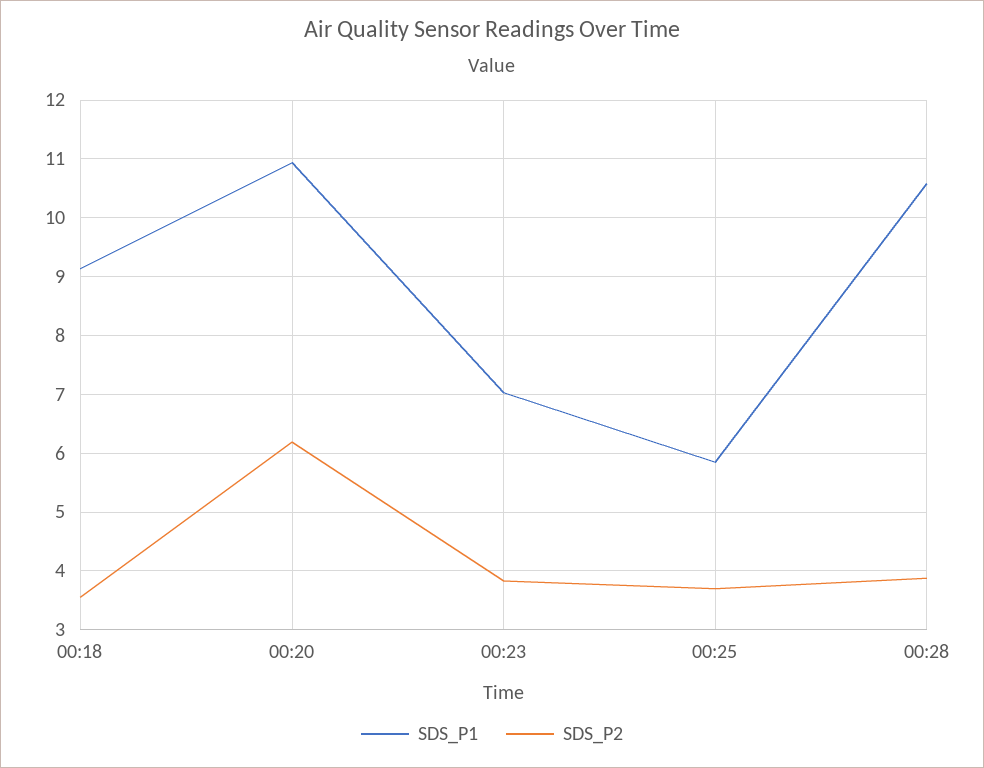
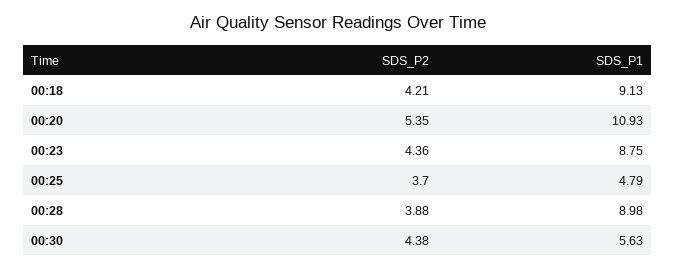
SDS_P2, 00:18: 3.6 -> 4.21
SDS_P2, 00:20: 6.2 -> 5.35
SDS_P1, 00:23: 7 -> 8.75
SDS_P2, 00:23: 3.8 -> 4.36
SDS_P1, 00:25: 5.8 -> 4.79
SDS_P1, 00:28: 10.6 -> 8.98
SDS_P2, 00:30: none -> 4.38
SDS_P1, 00:30: none -> 5.63

